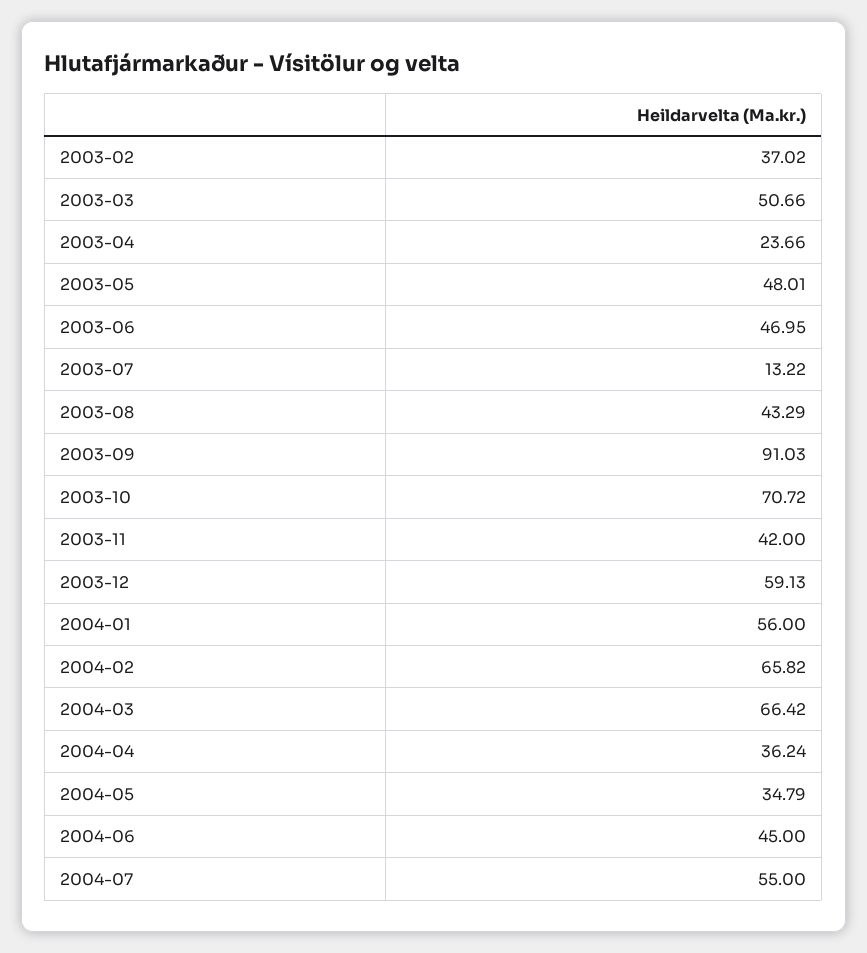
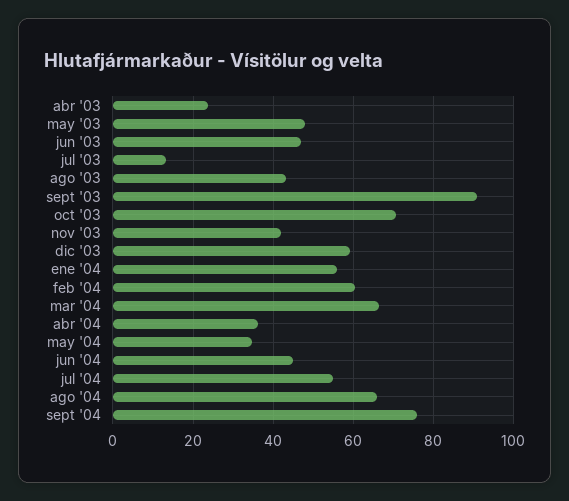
2003-02: 37.02 -> none
2003-03: 50.66 -> none
2004-02: 65.82 -> 60
ago '04: none -> 66
sept '04: none -> 76

